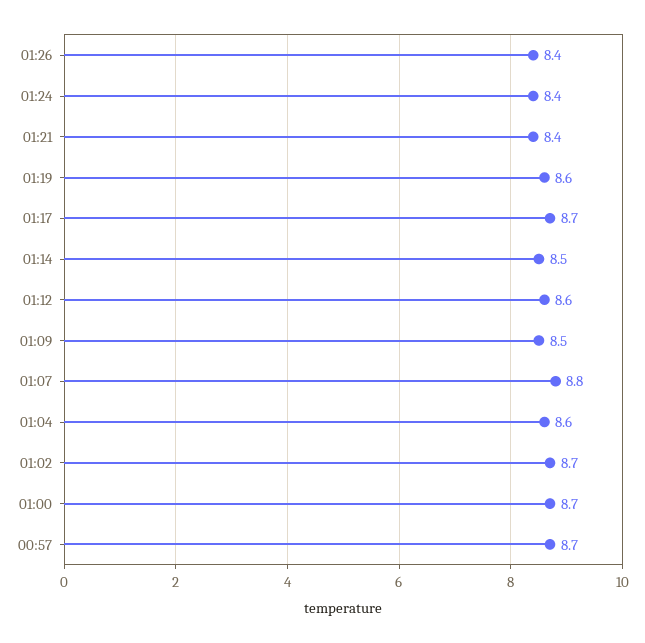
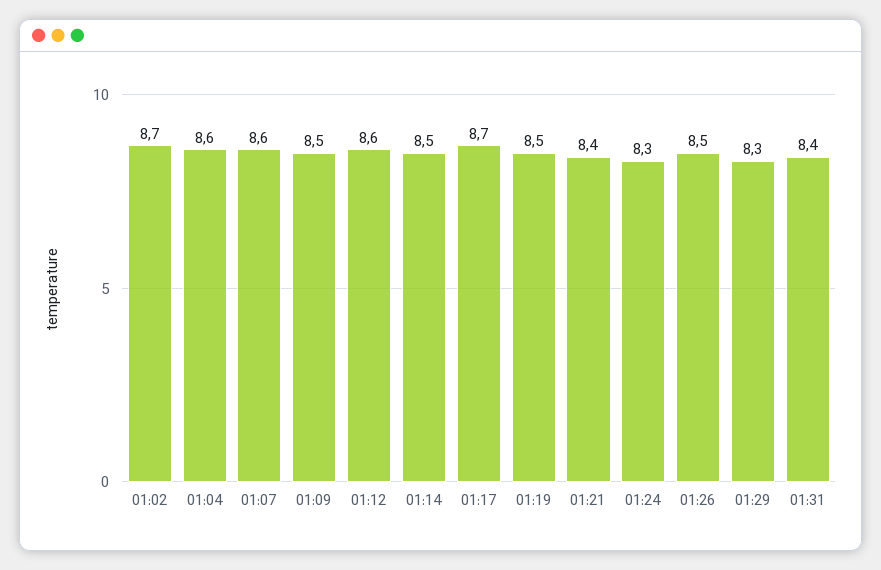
01:26: 8.4 -> 8.5
01:24: 8.4 -> 8.3
01:19: 8.6 -> 8.5
01:07: 8.8 -> 8.6
01:00: 8.7 -> none
00:57: 8.7 -> none
01:29: none -> 8.3
01:31: none -> 8.4

